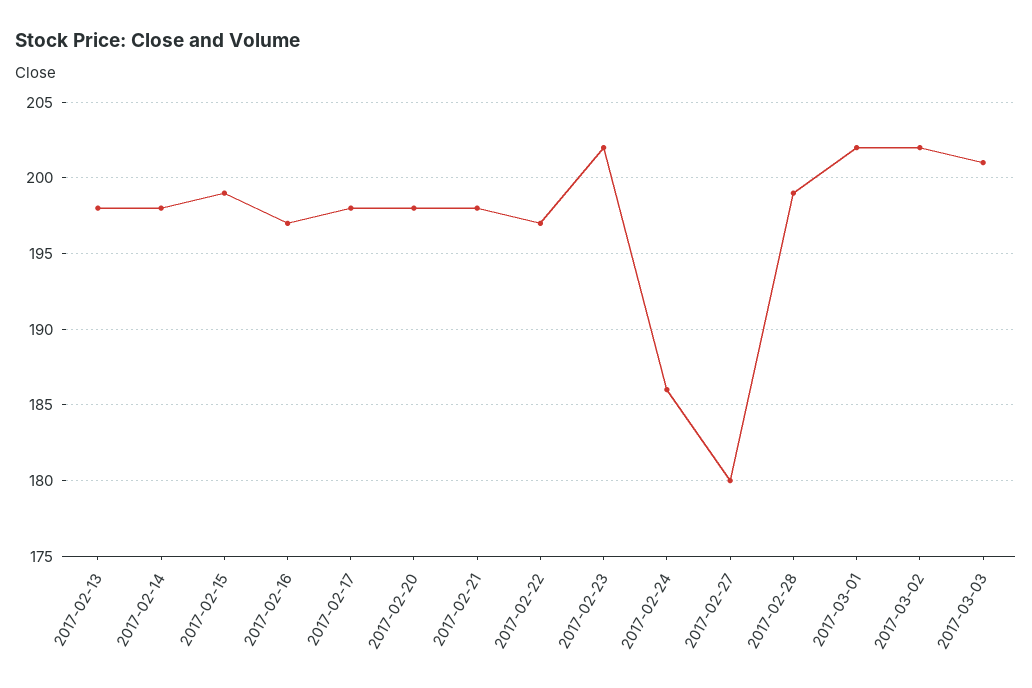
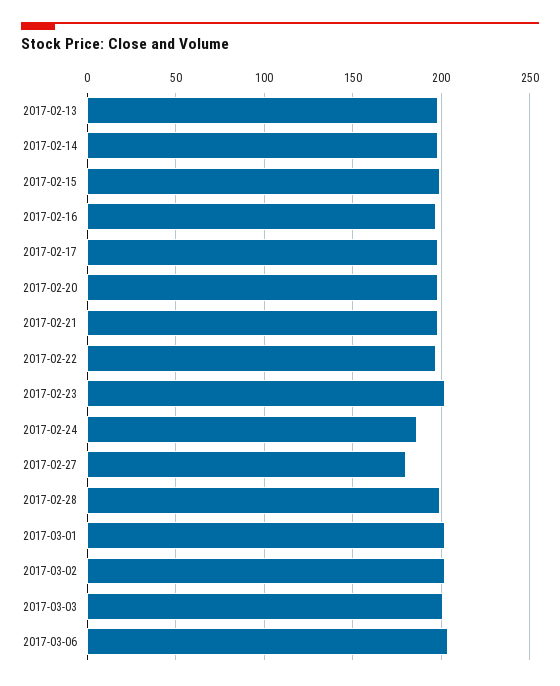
2017-03-06: none -> 205

